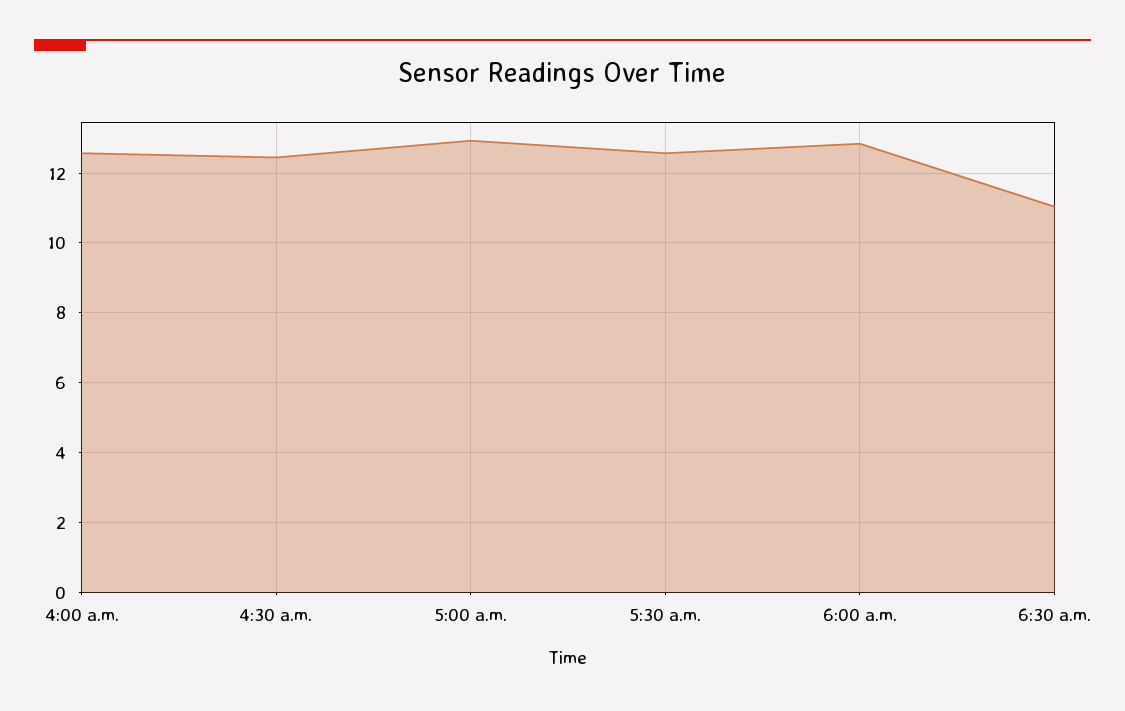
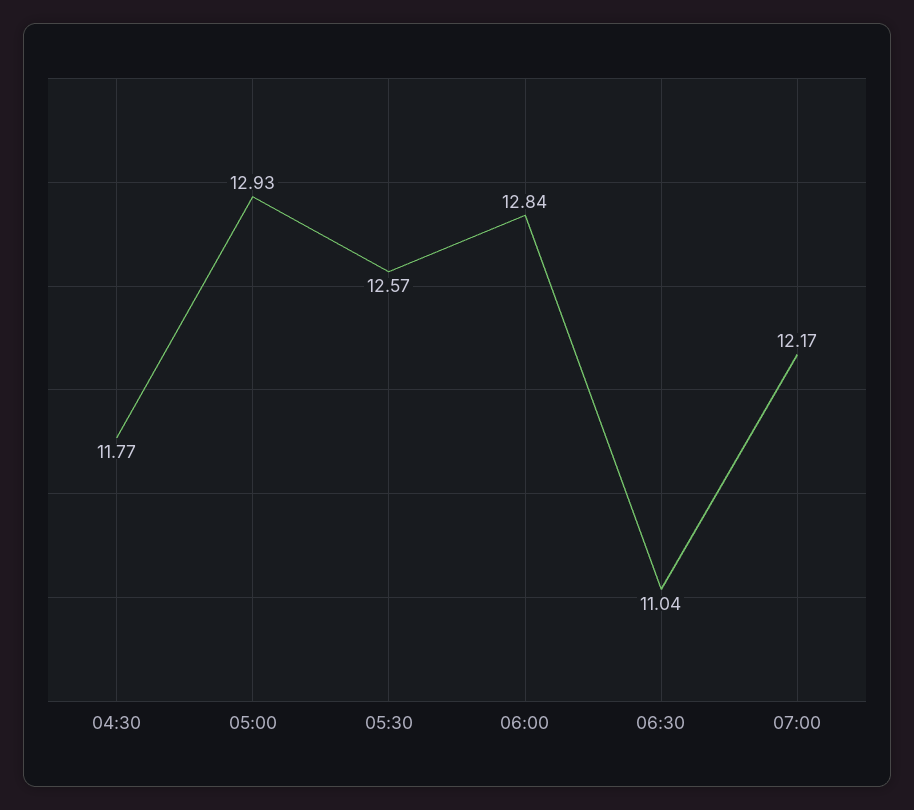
4:00 a.m.: 12.6 -> none
4:30 a.m.: 12.4 -> 11.77
07:00: none -> 12.17

